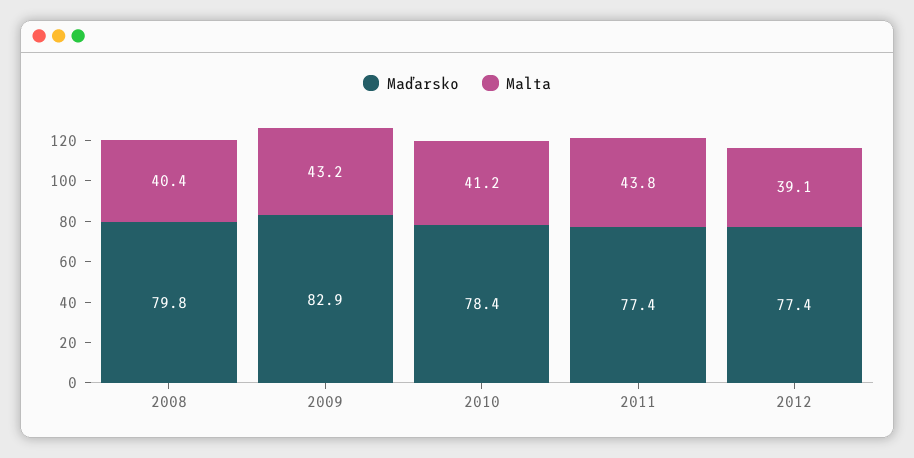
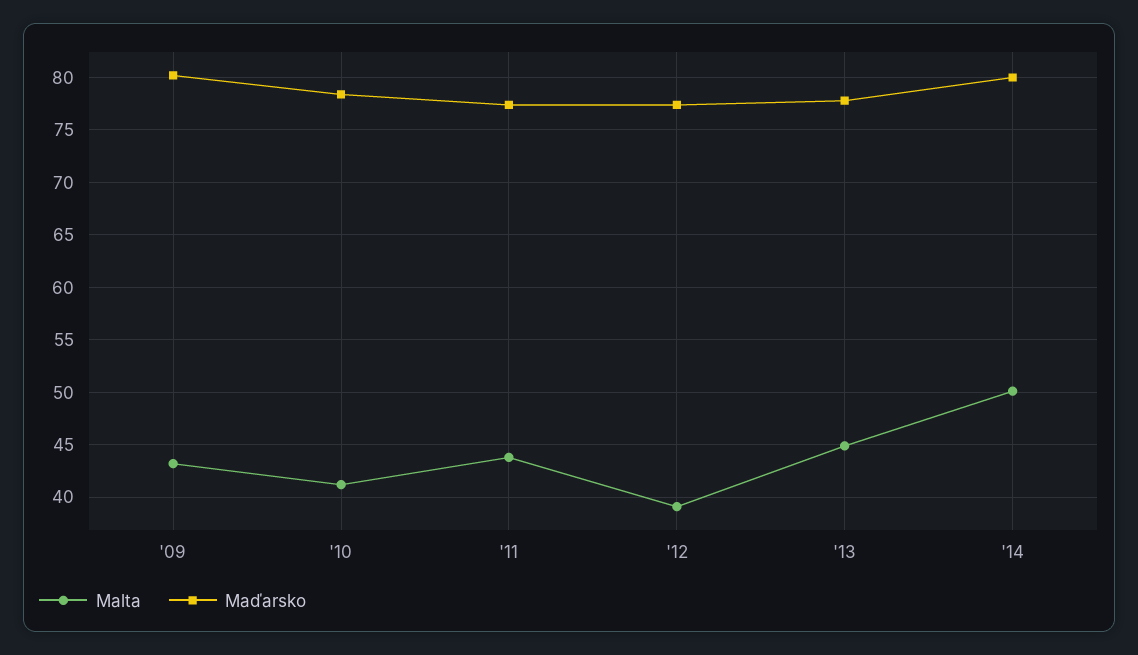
Maďarsko, 2008: 79.8 -> none
Malta, 2008: 40.4 -> none
Maďarsko, 2009: 82.9 -> 80
Malta, '13: none -> 45
Maďarsko, '13: none -> 78
Malta, '14: none -> 50
Maďarsko, '14: none -> 80

